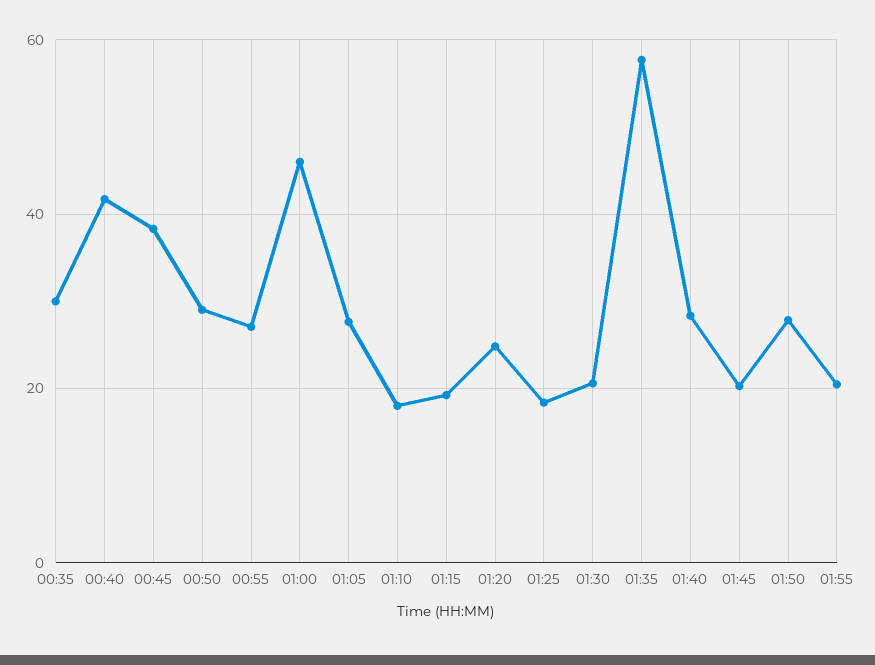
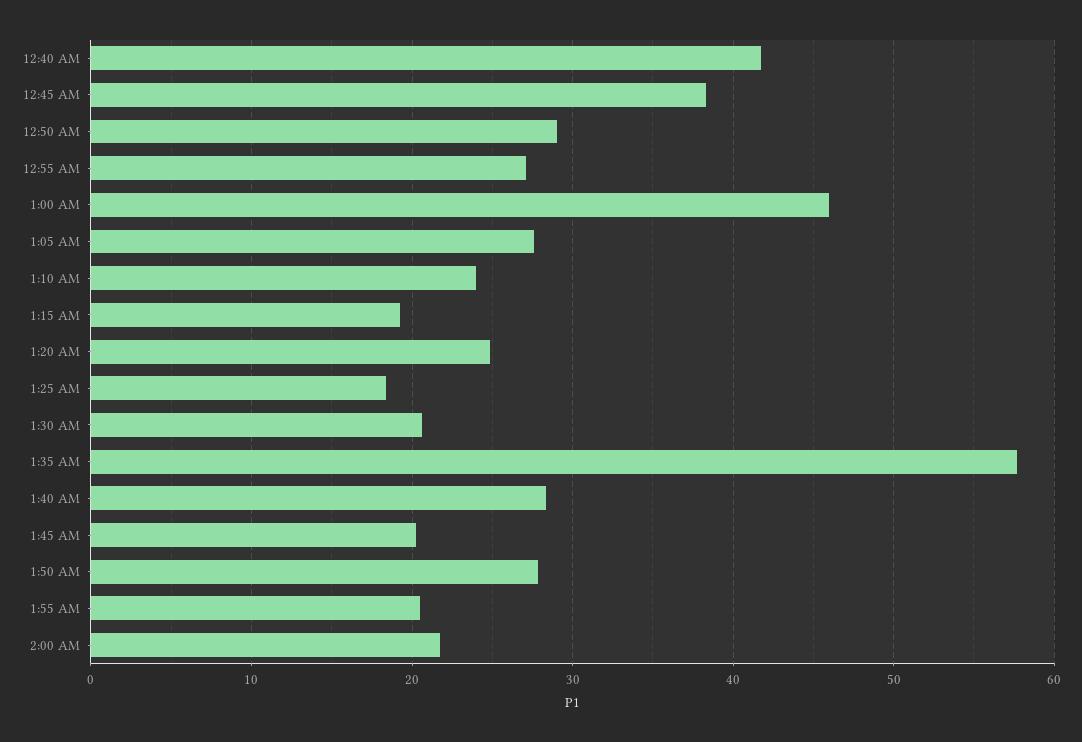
00:35: 30 -> none
01:10: 18 -> 24
2:00 AM: none -> 22

